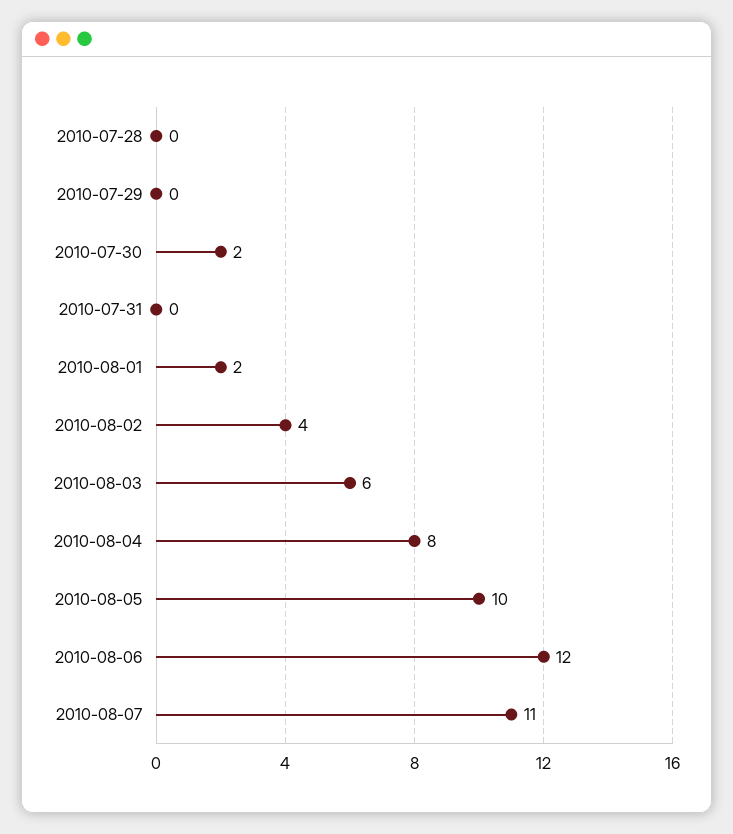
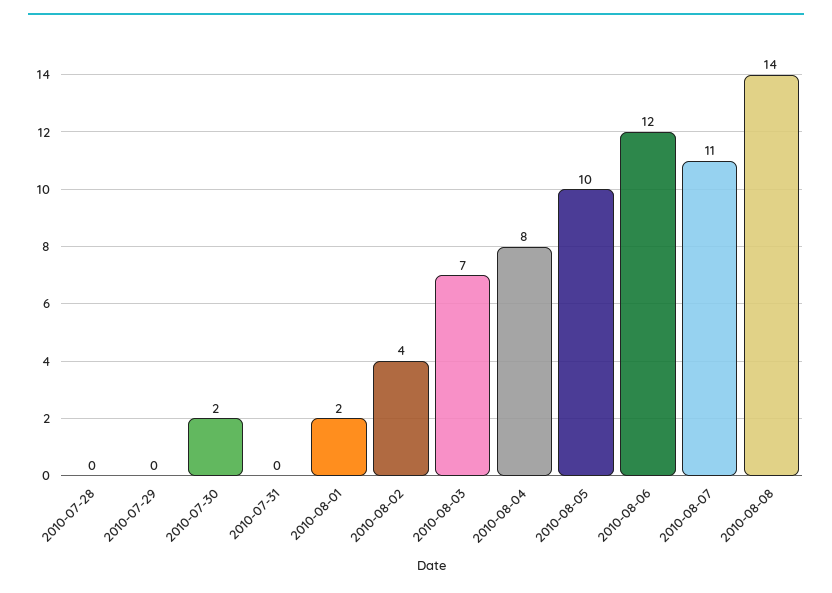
2010-08-03: 6 -> 7
2010-08-08: none -> 14

